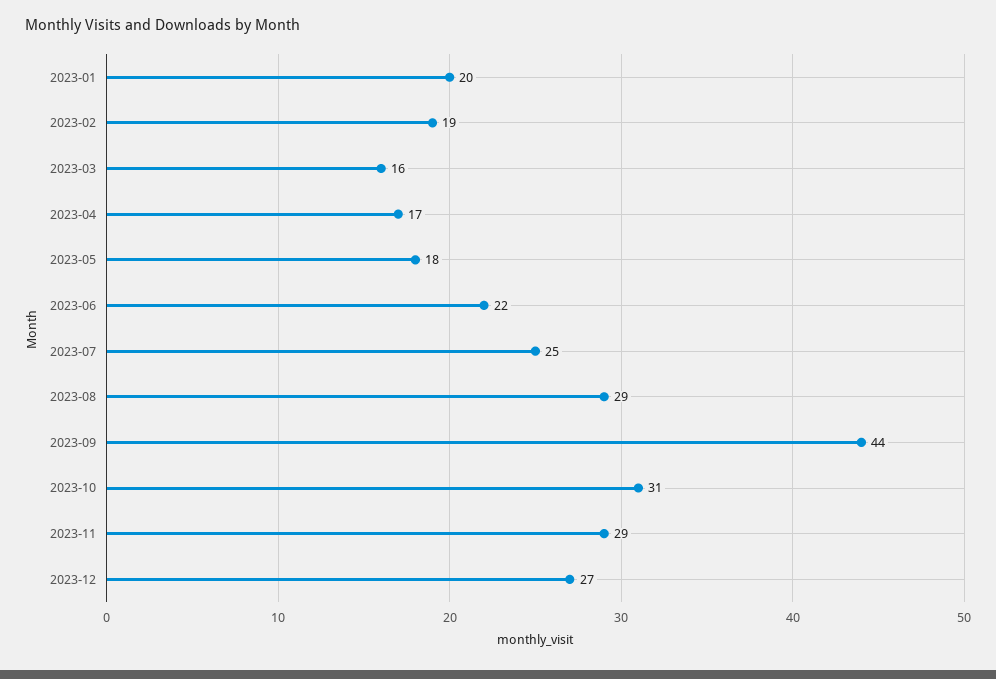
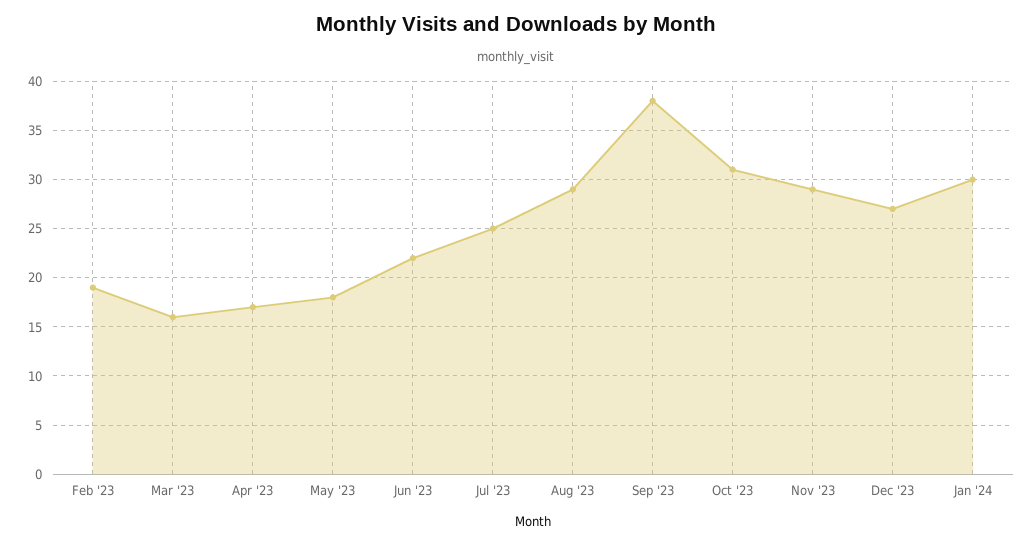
2023-01: 20 -> none
2023-09: 44 -> 38
Jan '24: none -> 30

